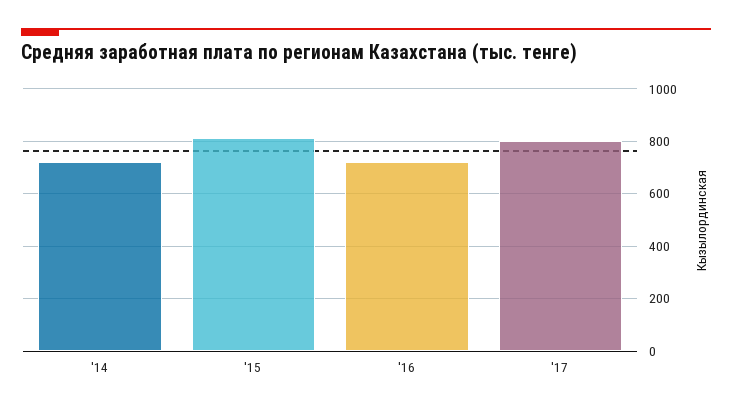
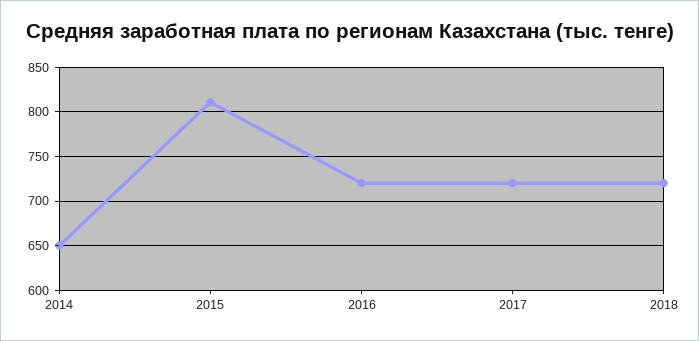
'14: 725 -> 650
'17: 800 -> 720
2018: none -> 720

